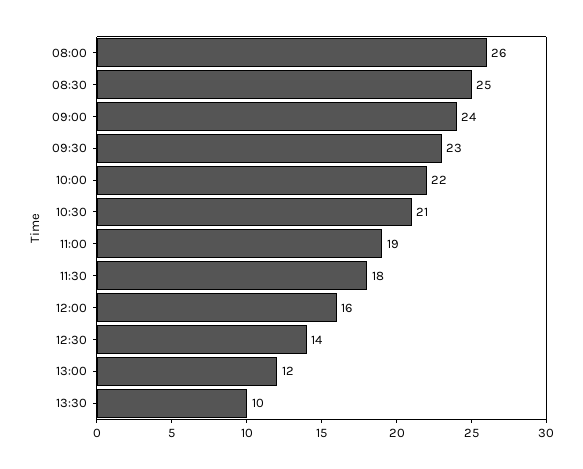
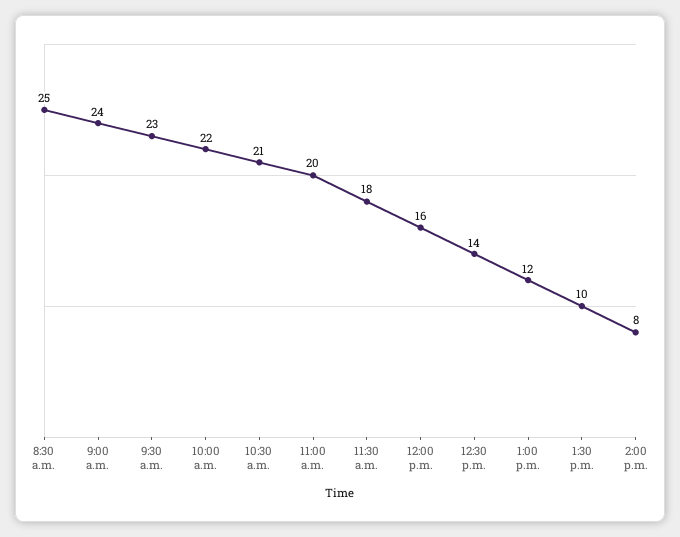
08:00: 26 -> none
11:00: 19 -> 20
2:00 p.m.: none -> 8

